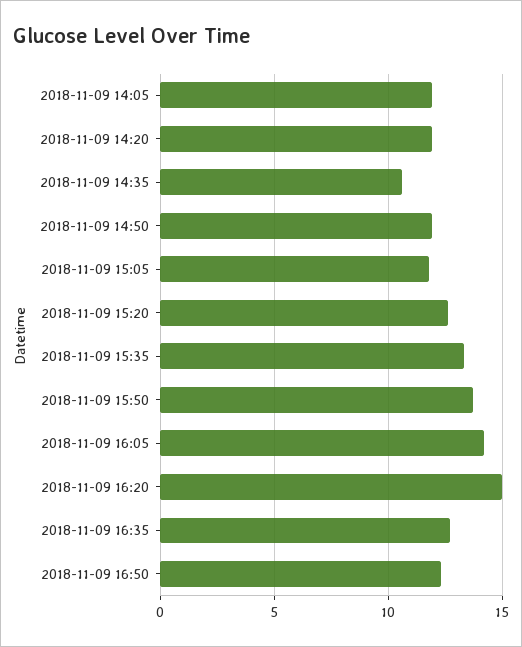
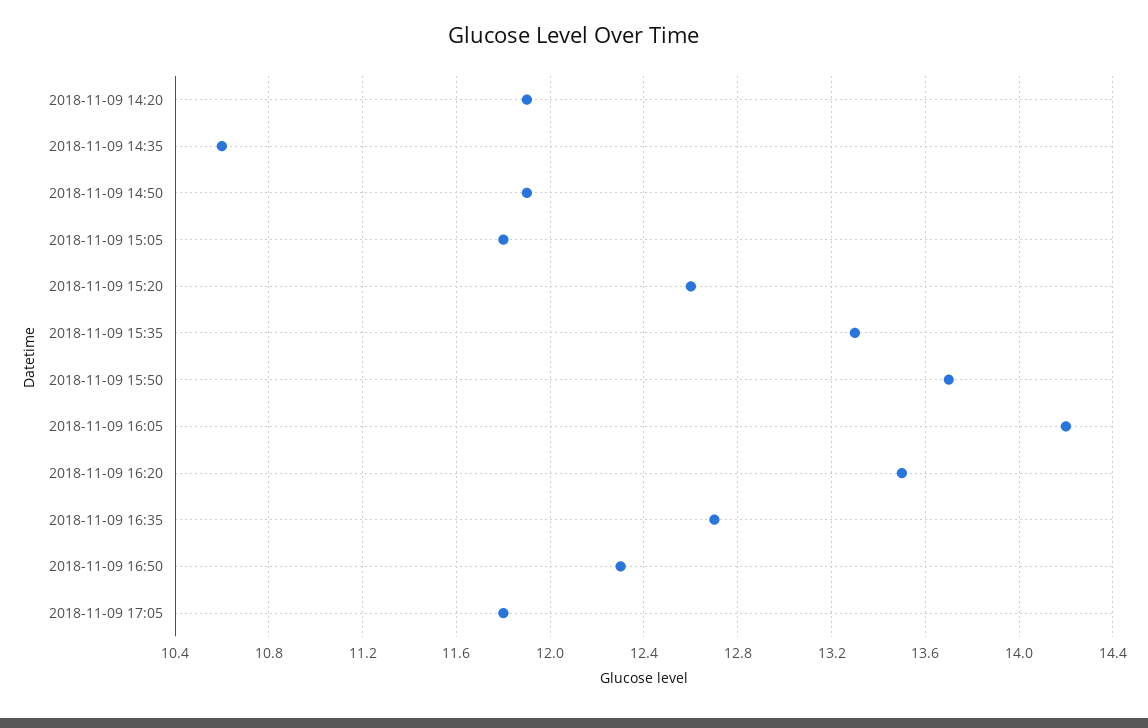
2018-11-09 14:05: 12 -> none
2018-11-09 16:20: 15 -> 13.5
2018-11-09 17:05: none -> 11.8

